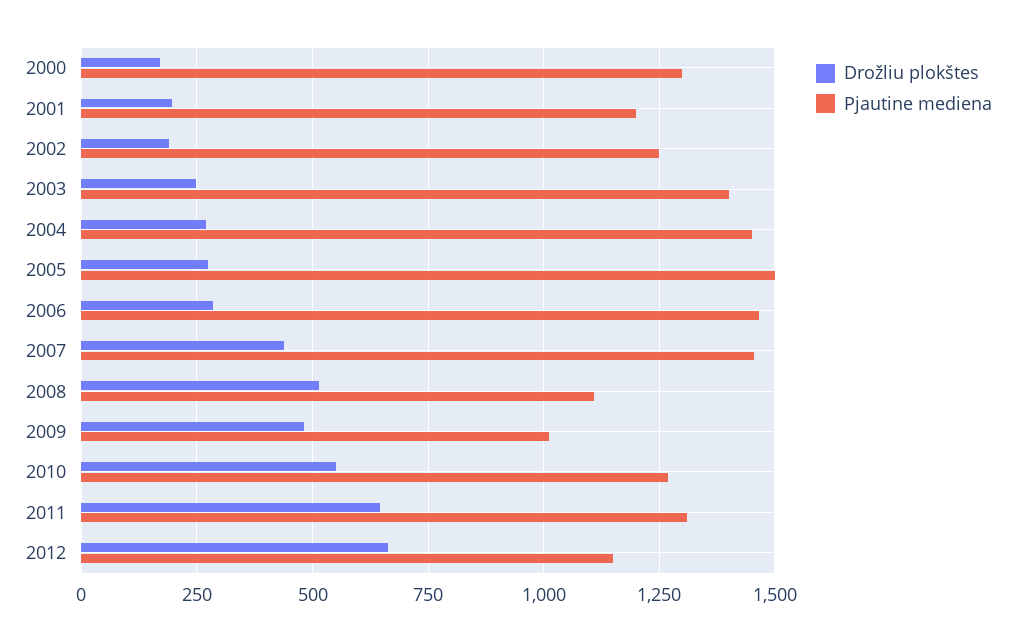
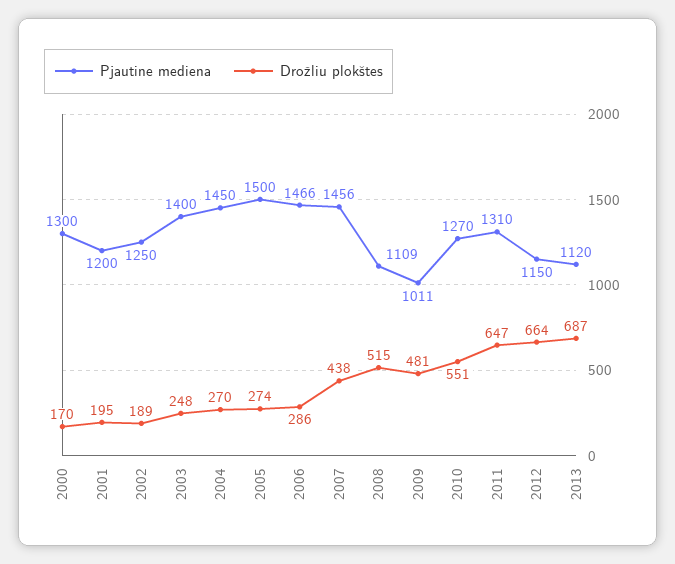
Pjautine mediena, 2013: none -> 1120
Drožliu plokštes, 2013: none -> 687

